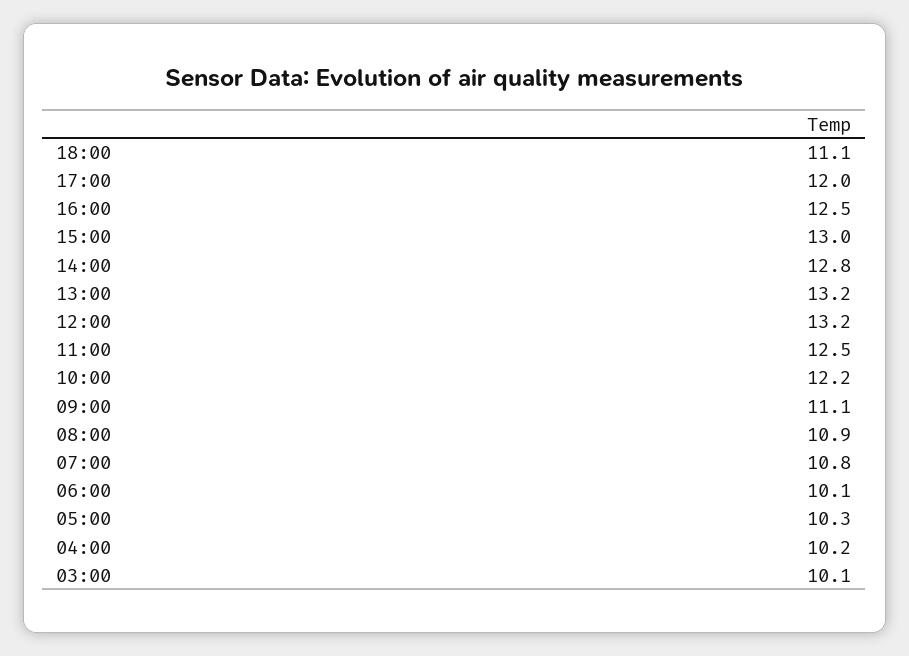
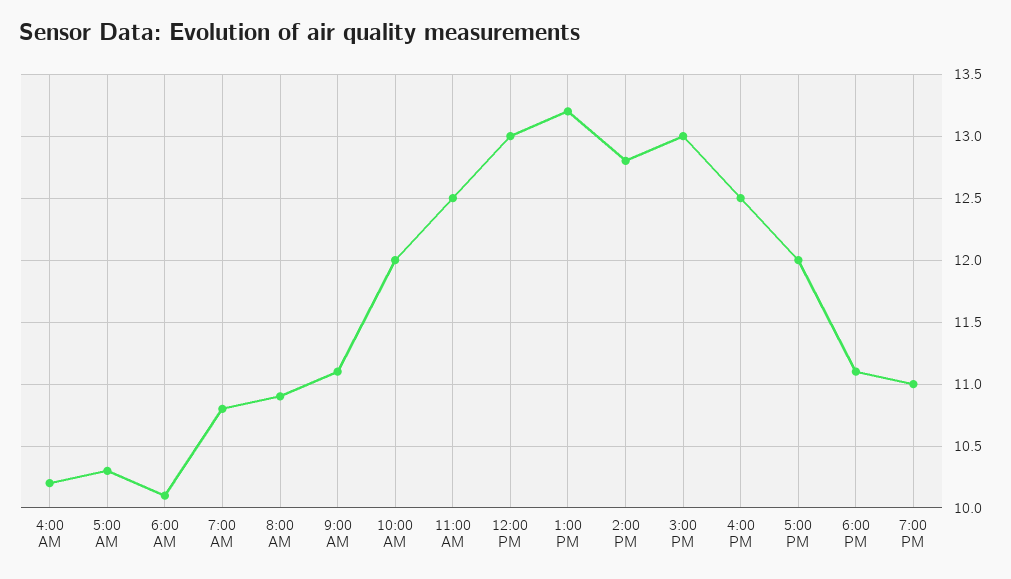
12:00: 13.2 -> 13
10:00: 12.2 -> 12
03:00: 10.1 -> none
7:00 PM: none -> 11

